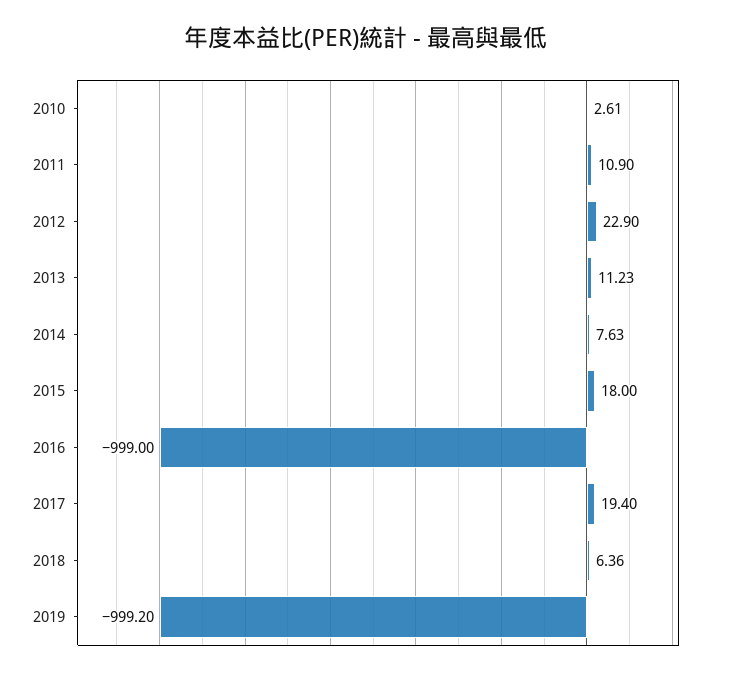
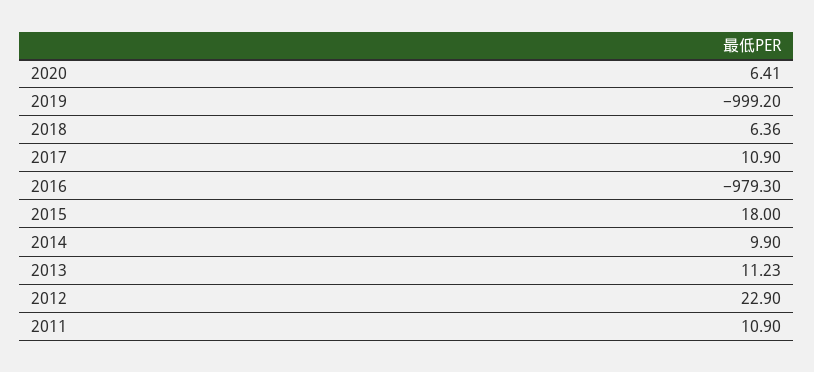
2010: 2.61 -> none
2014: 7.63 -> 9.9
2016: -999 -> -979.3
2017: 19.4 -> 10.9
2020: none -> 6.41

